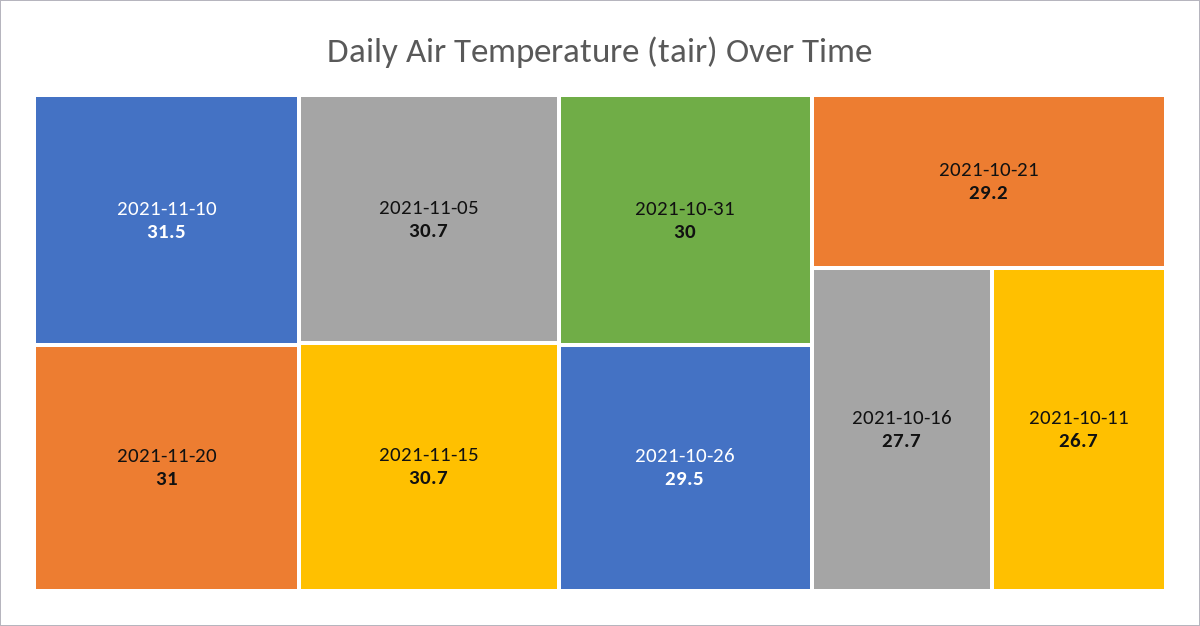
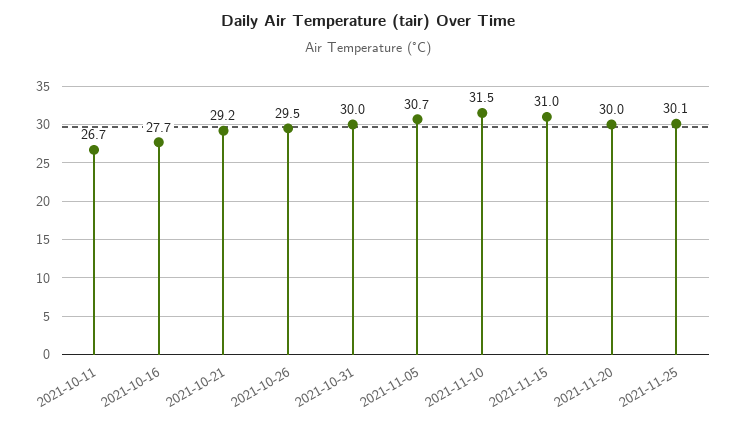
2021-11-20: 31 -> 30
2021-11-15: 30.7 -> 31
2021-11-25: none -> 30.1

